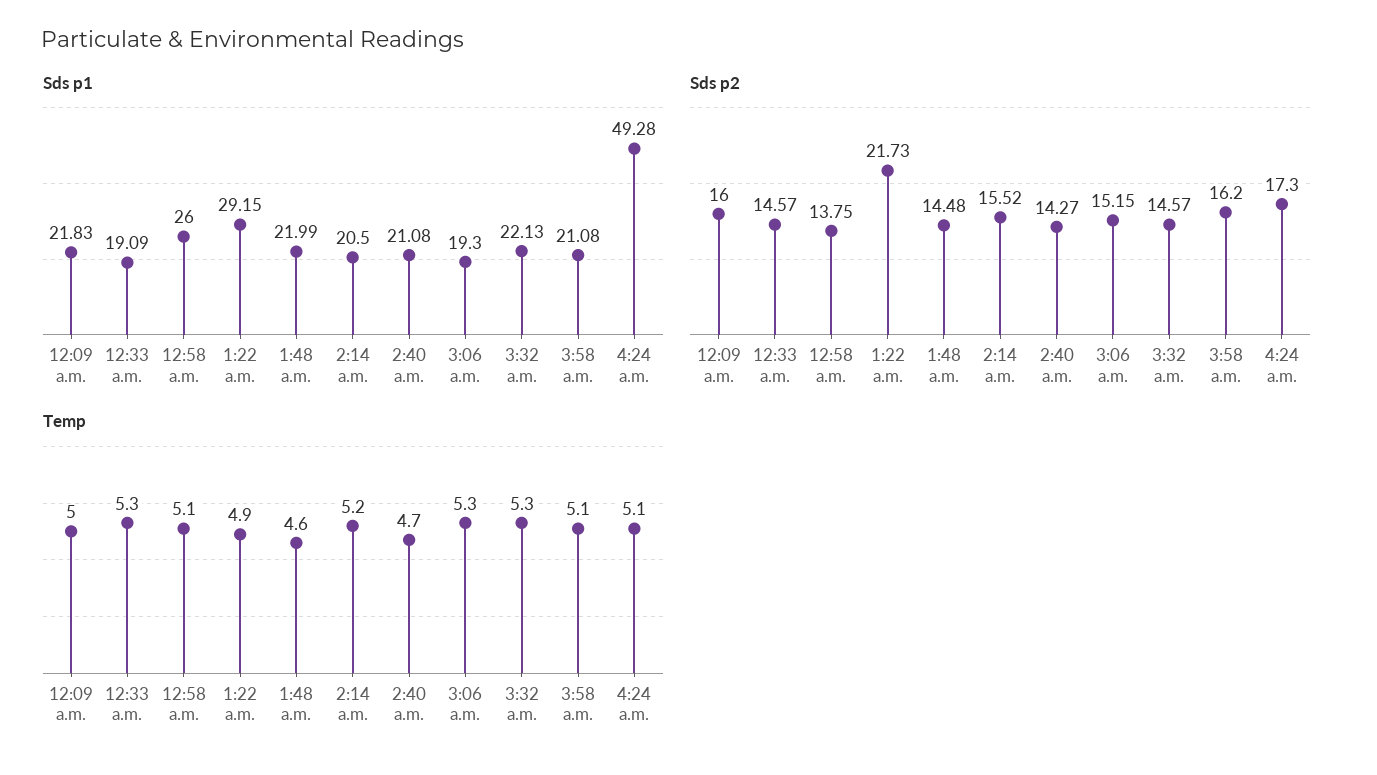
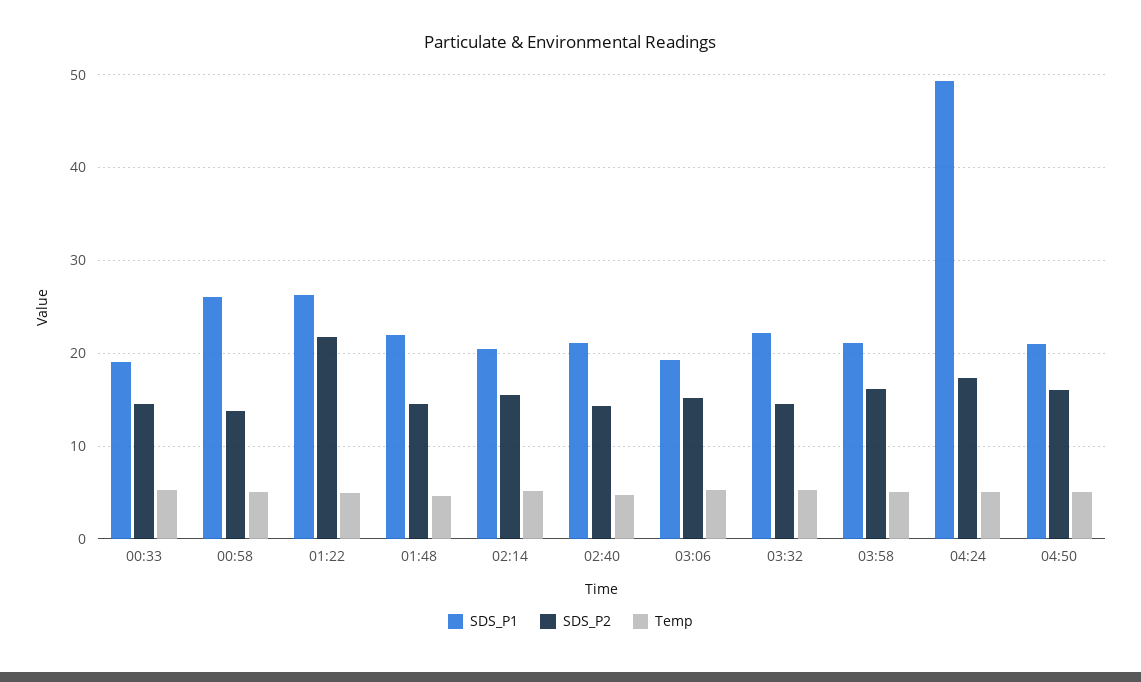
Sds p1, 12:09 a.m.: 21.83 -> none
Sds p1, 1:22 a.m.: 29.15 -> 26
Sds p2, 12:09 a.m.: 16 -> none
Temp, 12:09 a.m.: 5 -> none
Sds p1, 04:50: none -> 21
Sds p2, 04:50: none -> 16
Temp, 04:50: none -> 5

